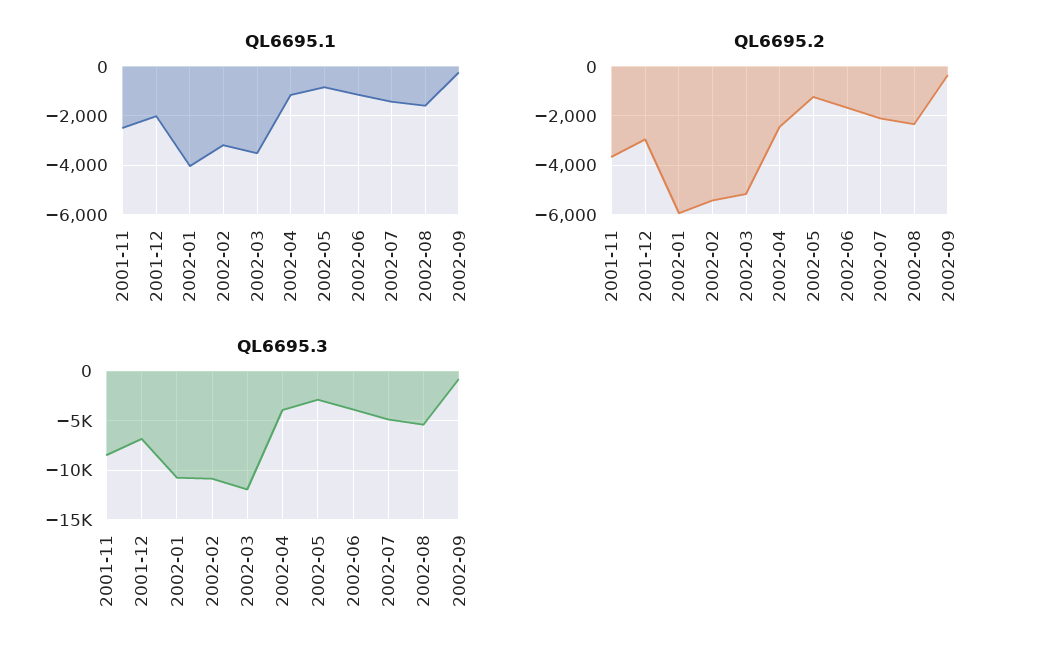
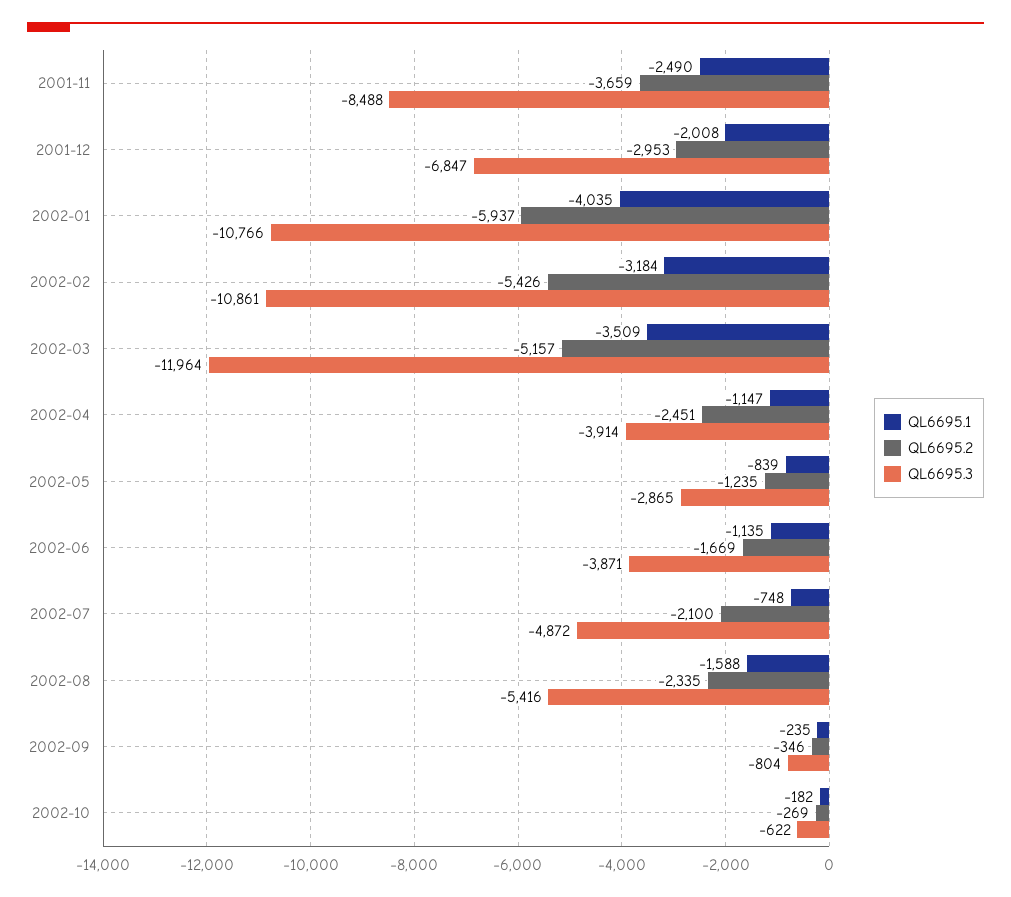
QL6695.1, 2002-07: -1500 -> -748
QL6695.1, 2002-10: none -> -182
QL6695.2, 2002-10: none -> -269
QL6695.3, 2002-10: none -> -622

